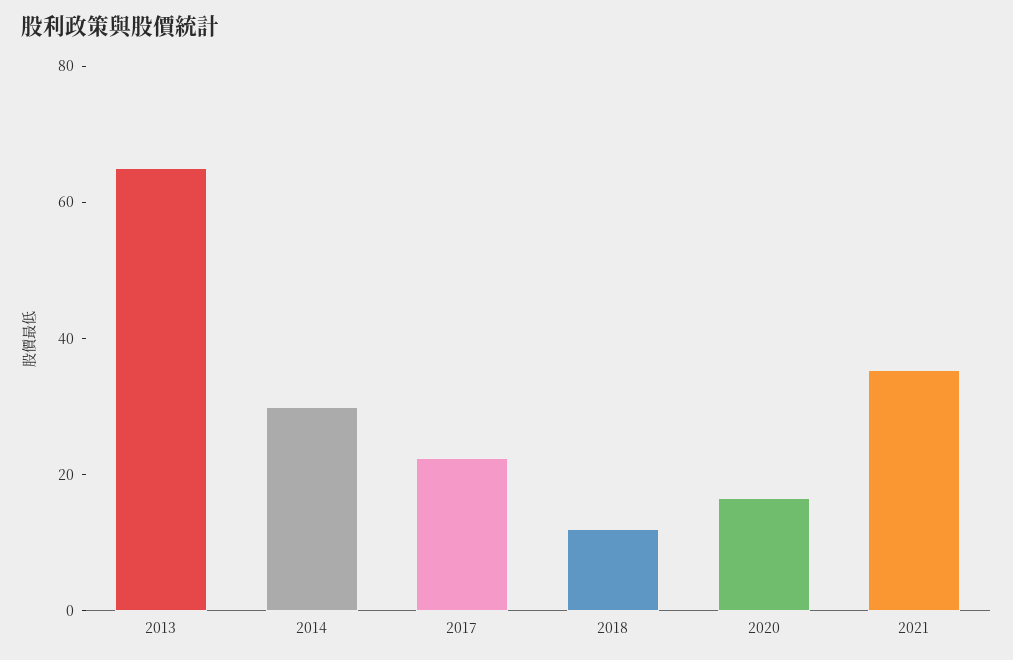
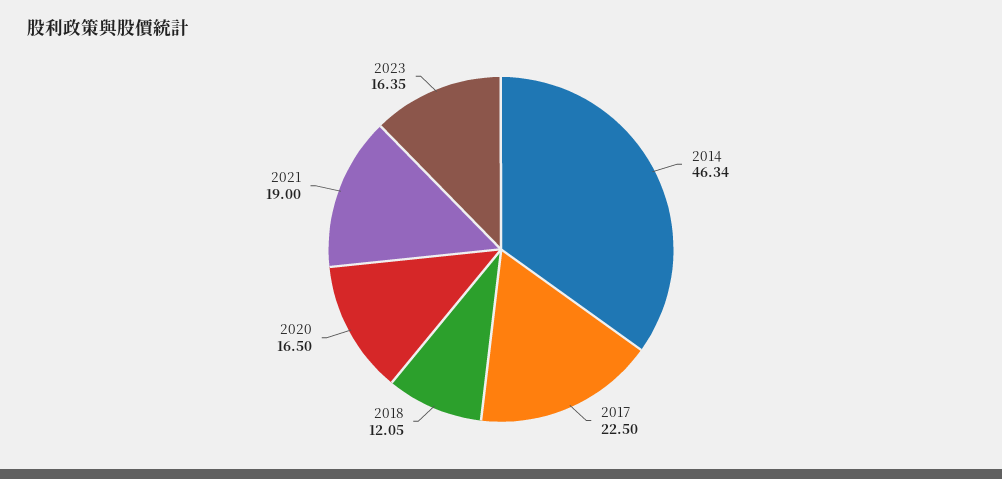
2013: 65 -> none
2014: 30 -> 46.34
2021: 35 -> 19
2023: none -> 16.35

